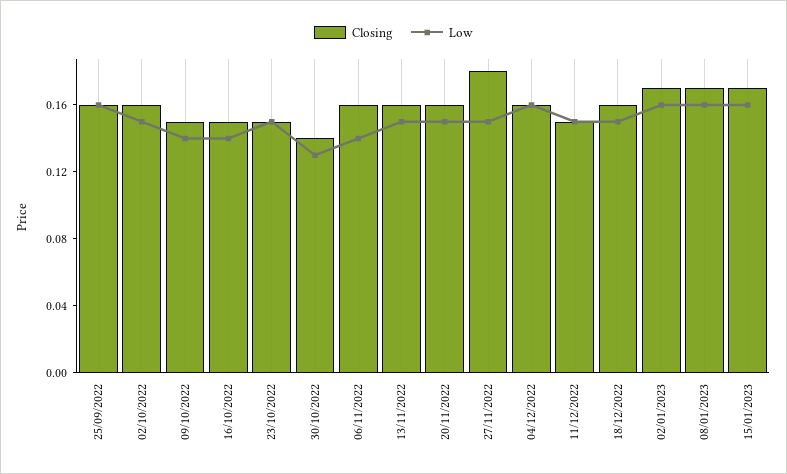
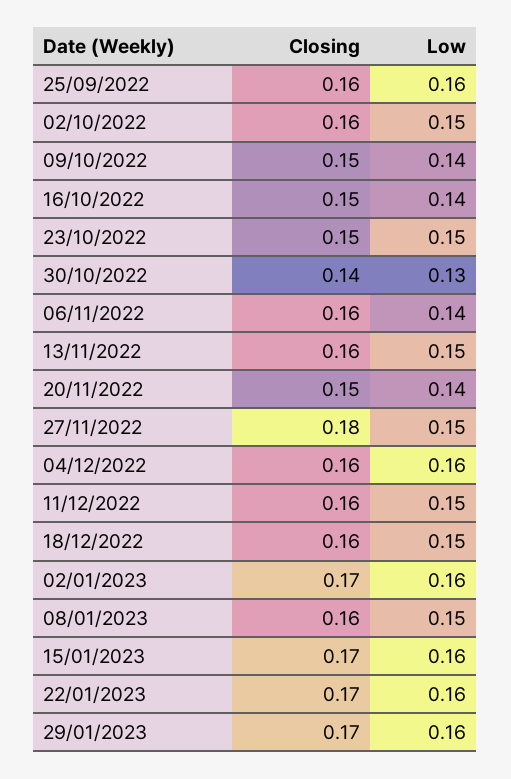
Closing, 20/11/2022: 0.16 -> 0.15
Low, 20/11/2022: 0.15 -> 0.14
Closing, 11/12/2022: 0.15 -> 0.16
Closing, 08/01/2023: 0.17 -> 0.16
Low, 08/01/2023: 0.16 -> 0.15
Closing, 22/01/2023: none -> 0.17
Low, 22/01/2023: none -> 0.16
Closing, 29/01/2023: none -> 0.17
Low, 29/01/2023: none -> 0.16

